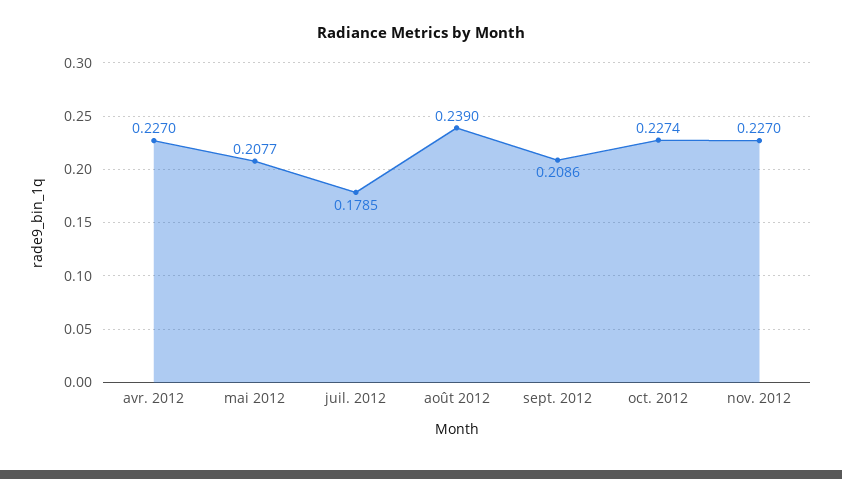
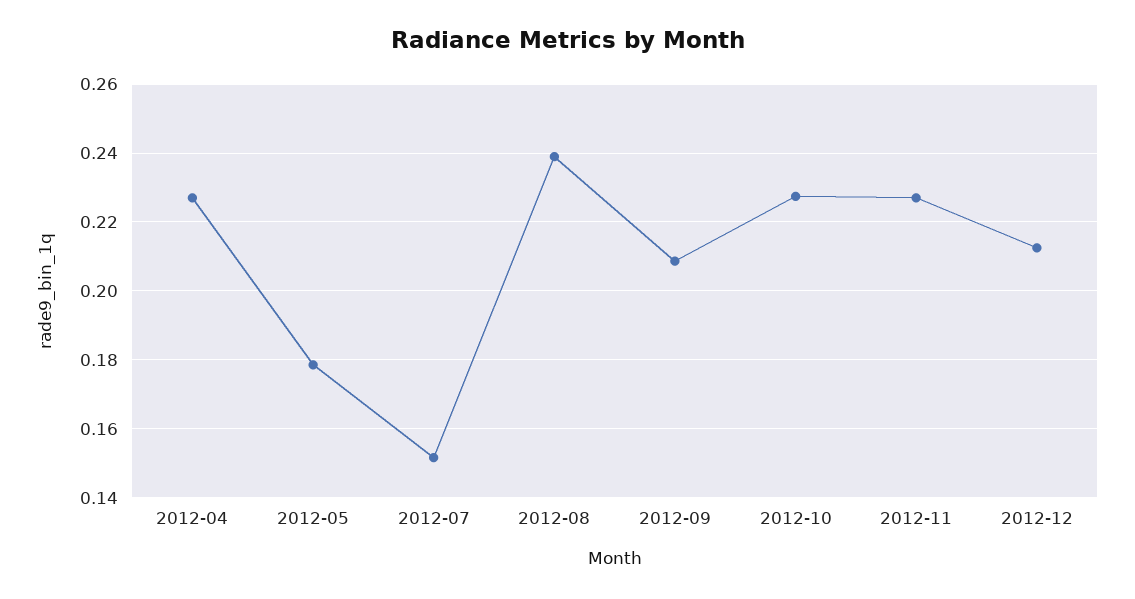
mai 2012: 0.2077 -> 0.178
juil. 2012: 0.1785 -> 0.152
2012-12: none -> 0.212

